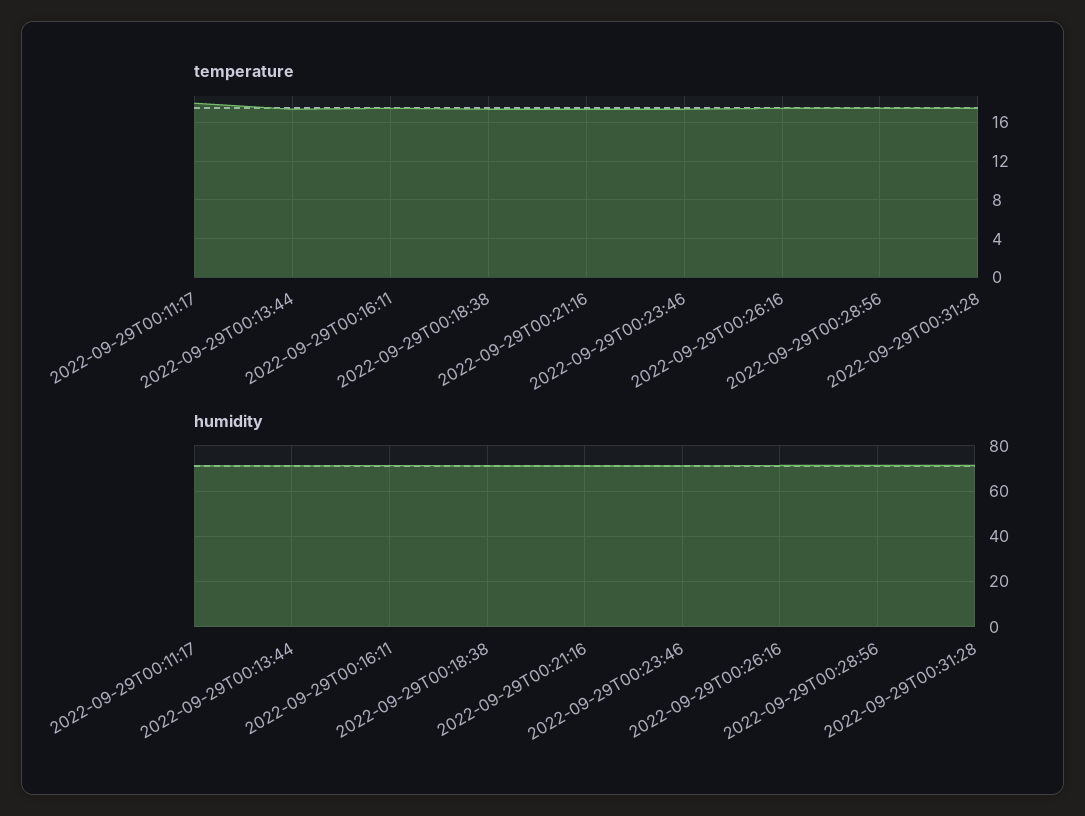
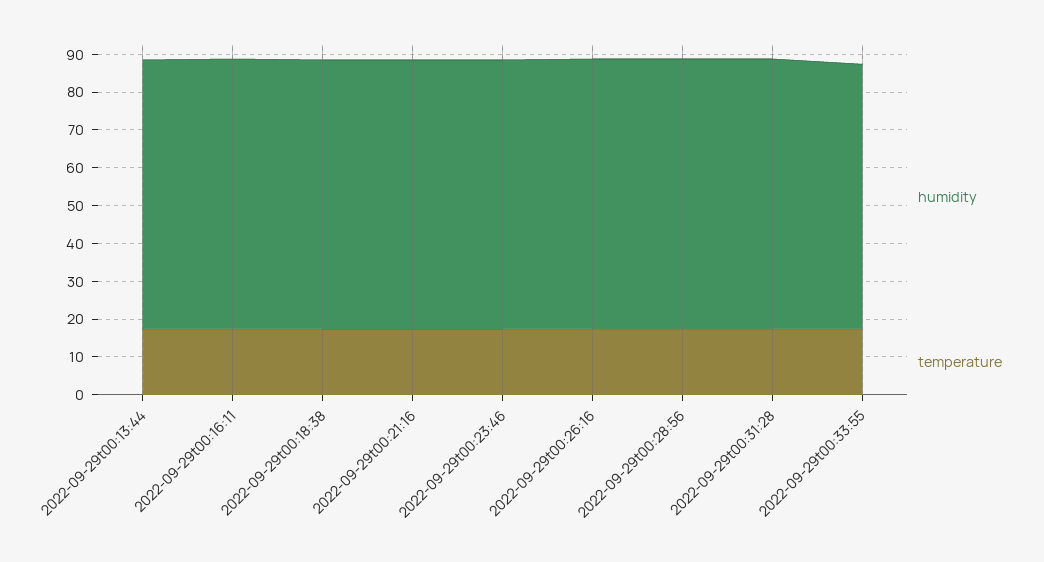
temperature, 2022-09-29T00:11:17: 18 -> none
humidity, 2022-09-29T00:11:17: 70 -> none
humidity, 2022-09-29t00:33:55: none -> 70
temperature, 2022-09-29t00:33:55: none -> 17.5

